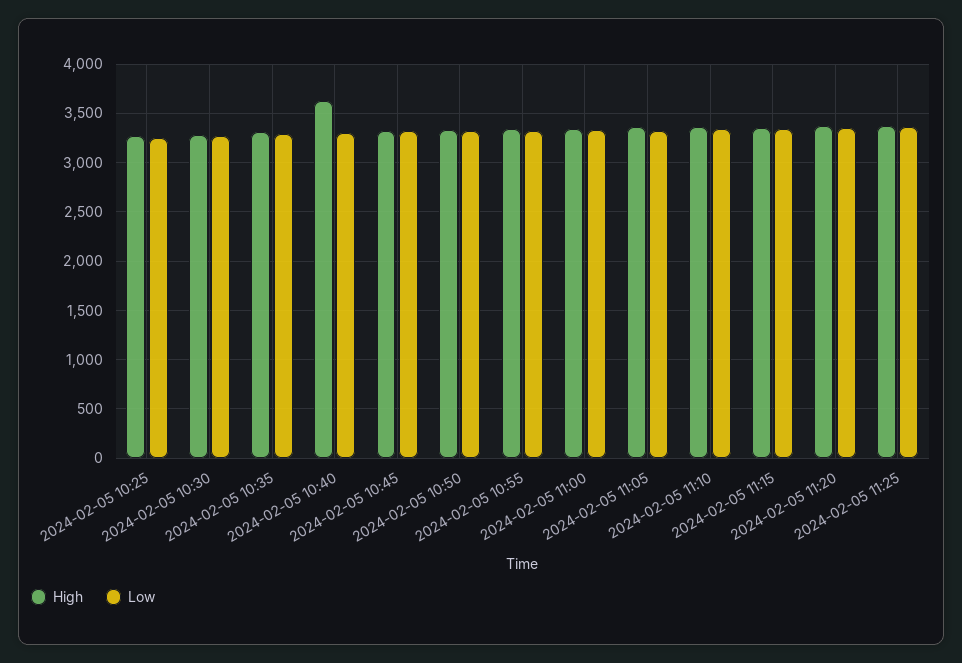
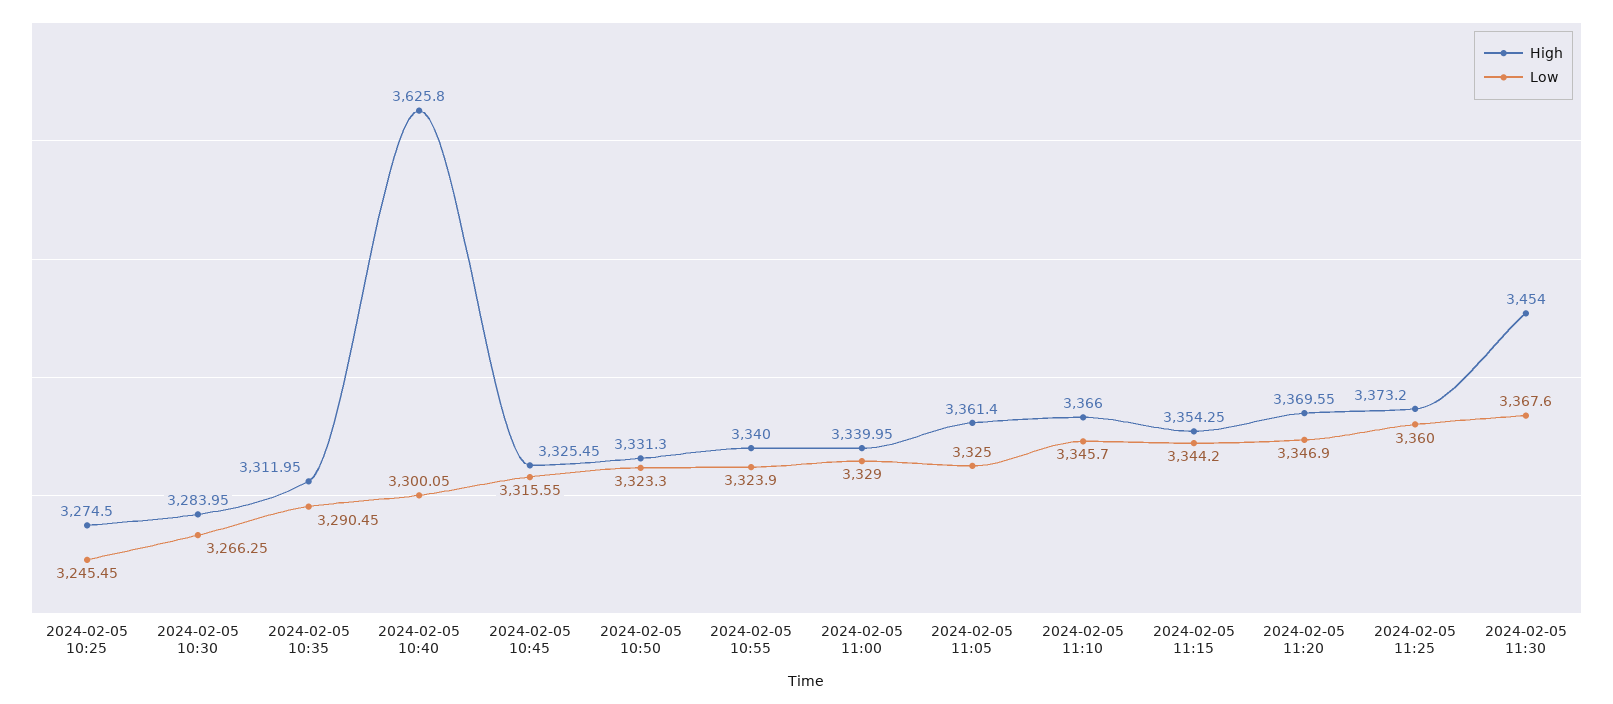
High, 2024-02-05 11:30: none -> 3454
Low, 2024-02-05 11:30: none -> 3367.6

